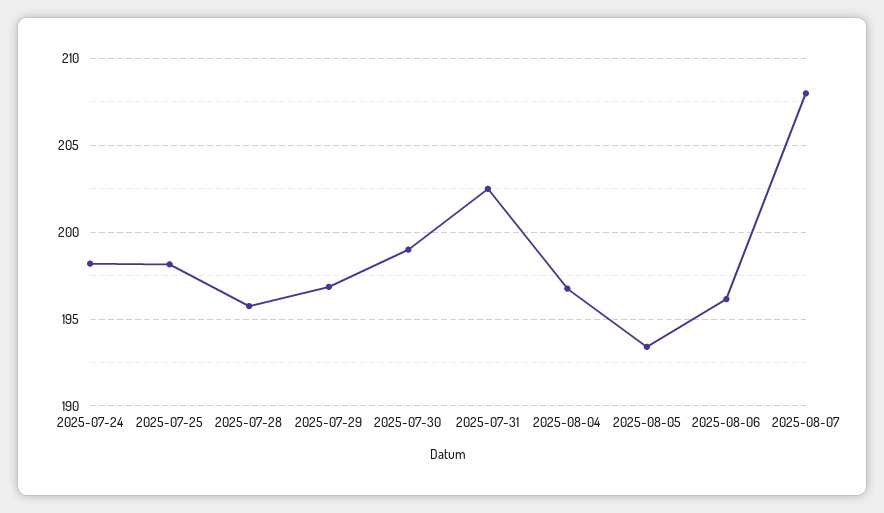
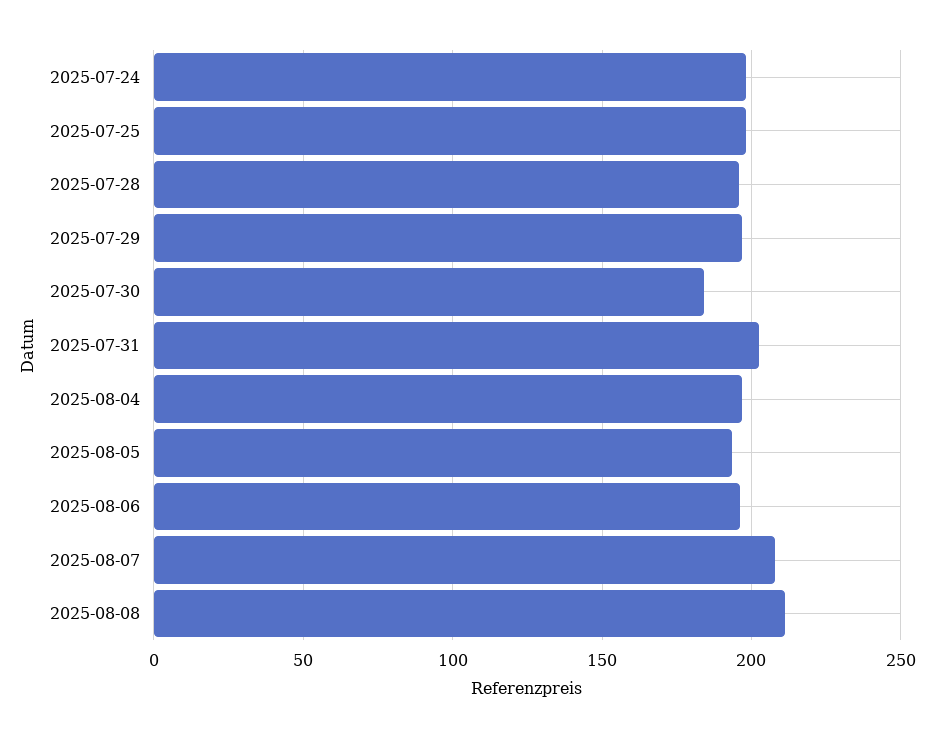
2025-07-30: 199 -> 185
2025-08-08: none -> 210

